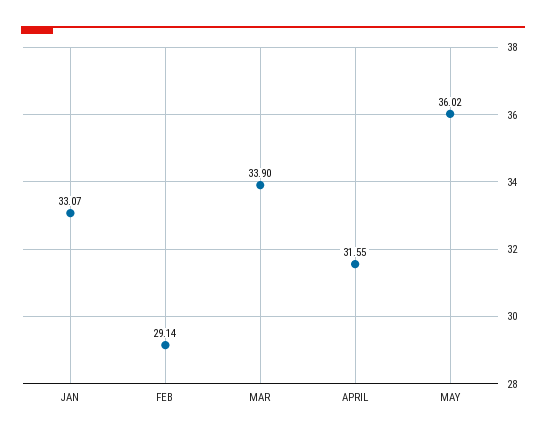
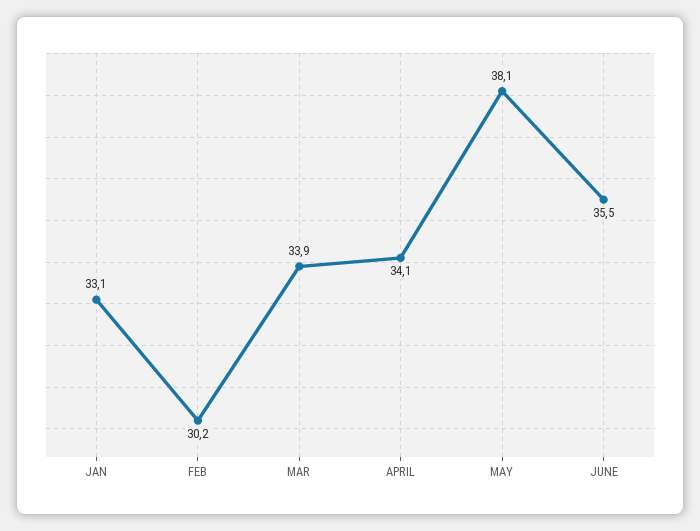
FEB: 29.14 -> 30.2
APRIL: 31.55 -> 34.1
MAY: 36.02 -> 38.1
JUNE: none -> 35.5

